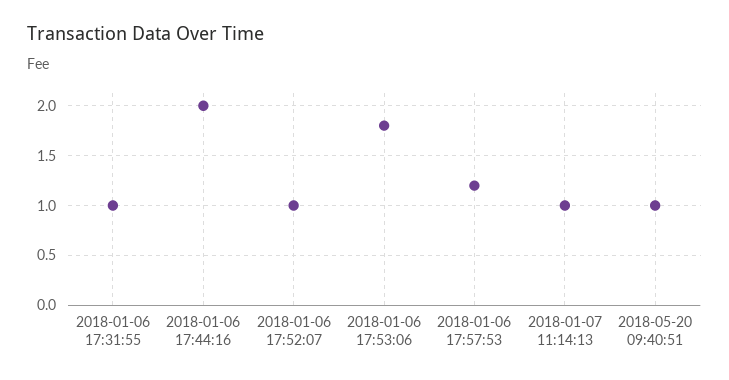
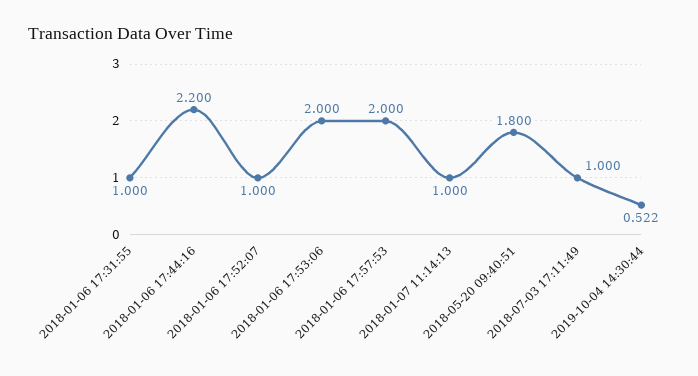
2018-01-06 17:44:16: 2 -> 2.2
2018-01-06 17:53:06: 1.8 -> 2
2018-01-06 17:57:53: 1.2 -> 2
2018-05-20 09:40:51: 1 -> 1.8
2018-07-03 17:11:49: none -> 1
2019-10-04 14:30:44: none -> 0.522

